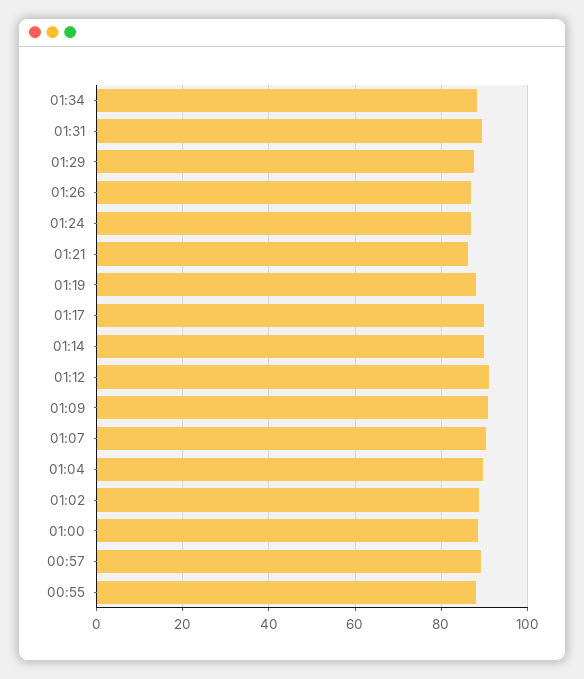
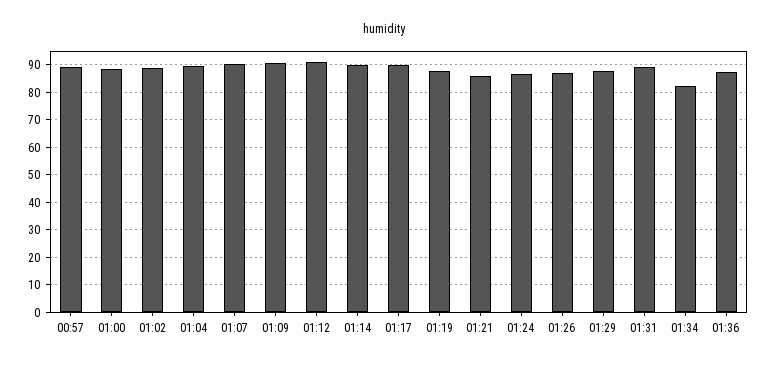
01:34: 88 -> 82.5
00:55: 88 -> none
01:36: none -> 87.5

